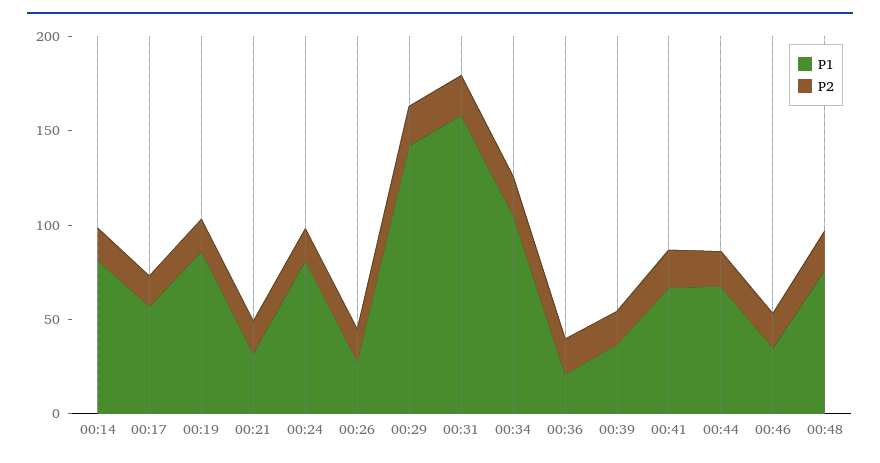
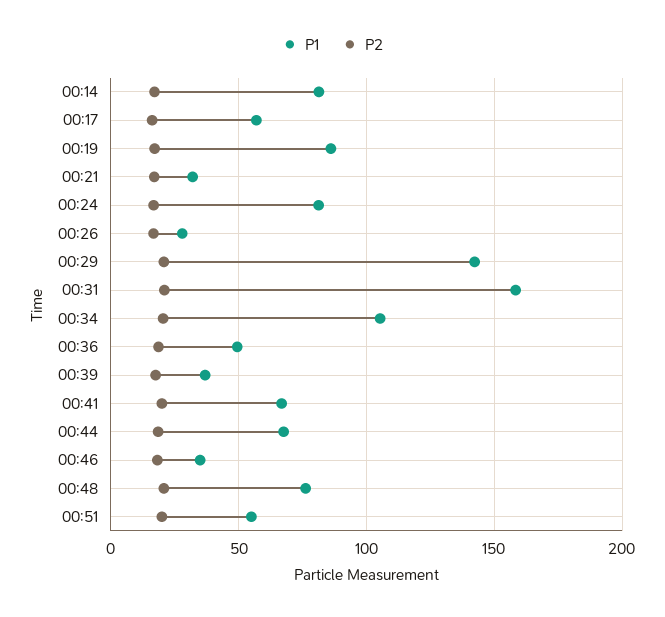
P1, 00:36: 20 -> 50
P1, 00:51: none -> 55
P2, 00:51: none -> 20

